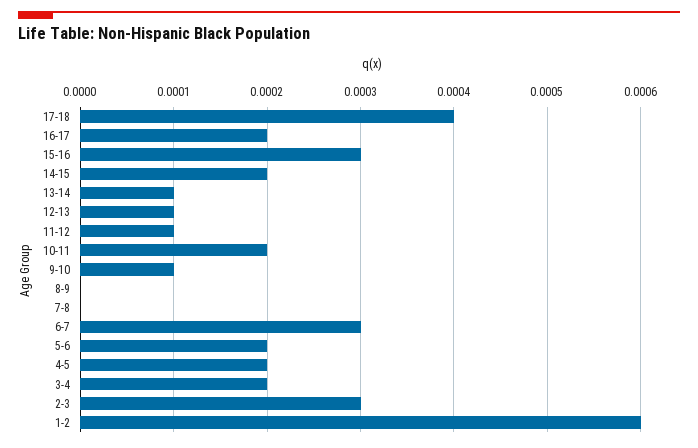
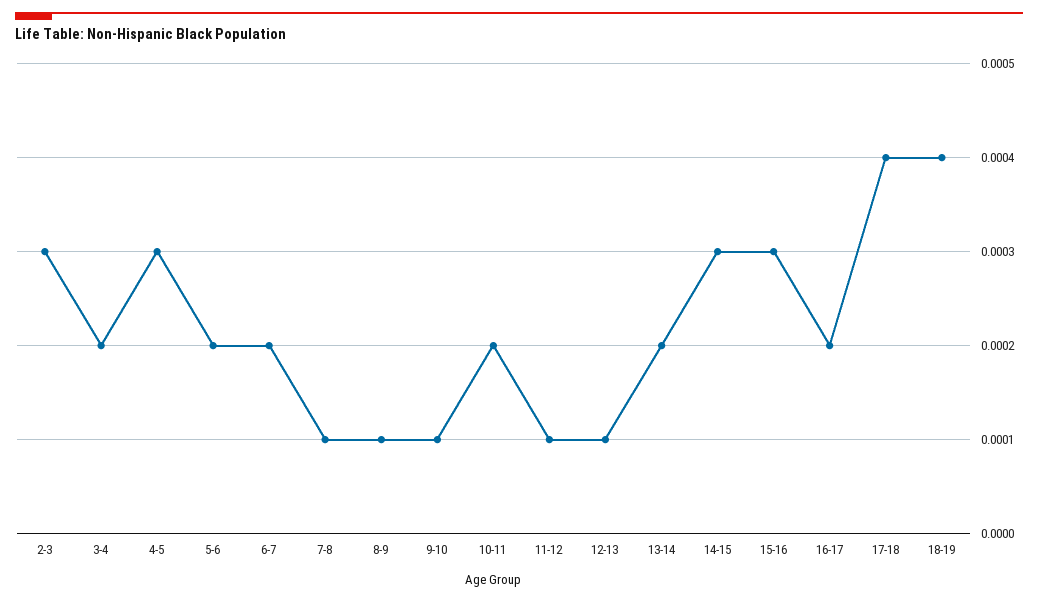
14-15: 0.0002 -> 0.0003
13-14: 0.0001 -> 0.0002
8-9: 0 -> 0.0001
7-8: 0 -> 0.0001
6-7: 0.0003 -> 0.0002
4-5: 0.0002 -> 0.0003
1-2: 0.0006 -> none
18-19: none -> 0.0004

